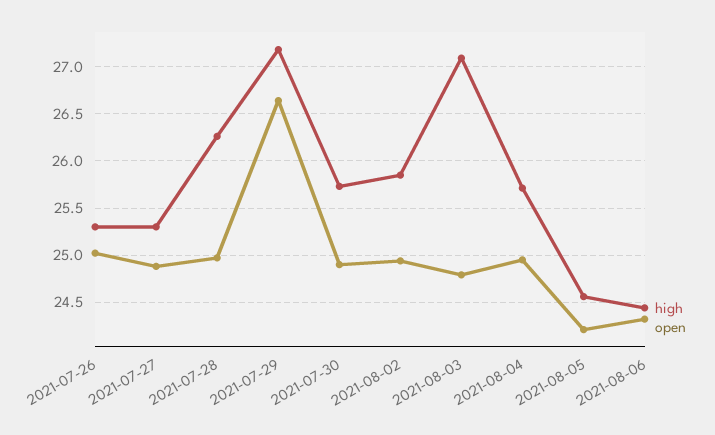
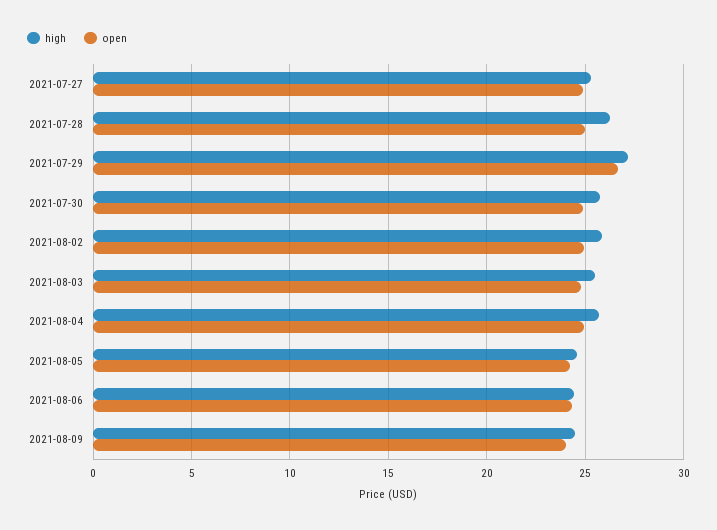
high, 2021-07-26: 25.3 -> none
open, 2021-07-26: 25 -> none
high, 2021-08-03: 27.1 -> 25.5
high, 2021-08-09: none -> 24.5
open, 2021-08-09: none -> 24

